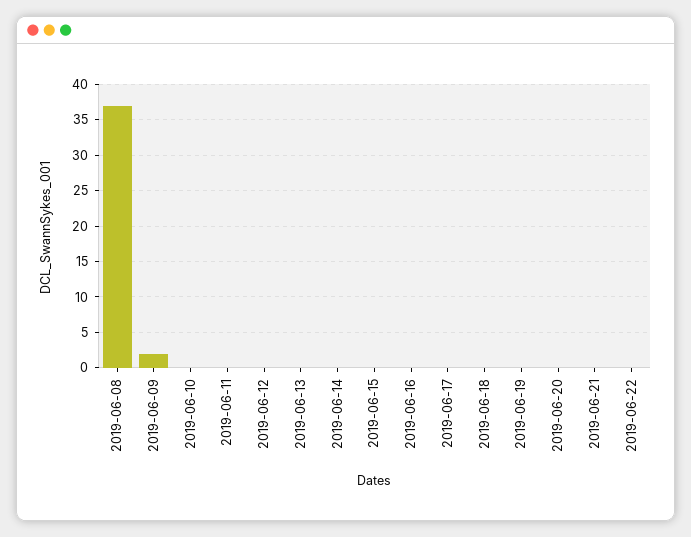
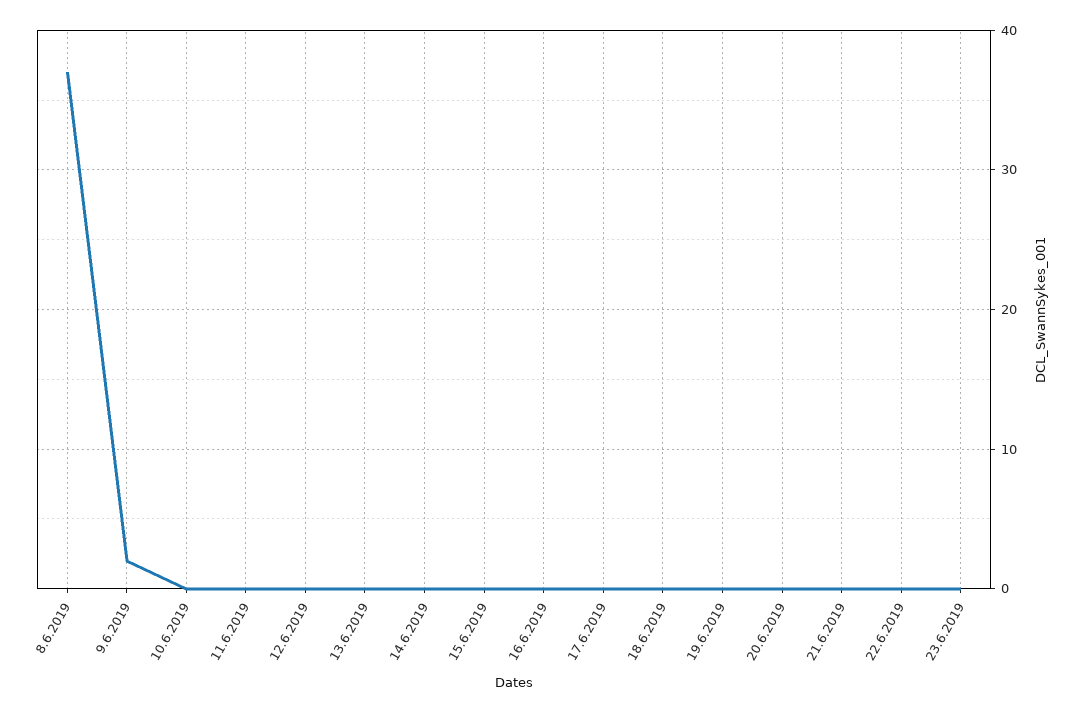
23.6.2019: none -> 0

